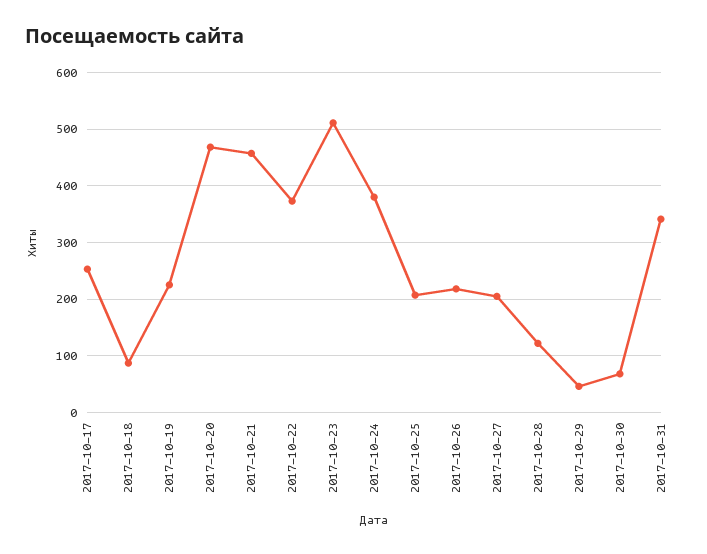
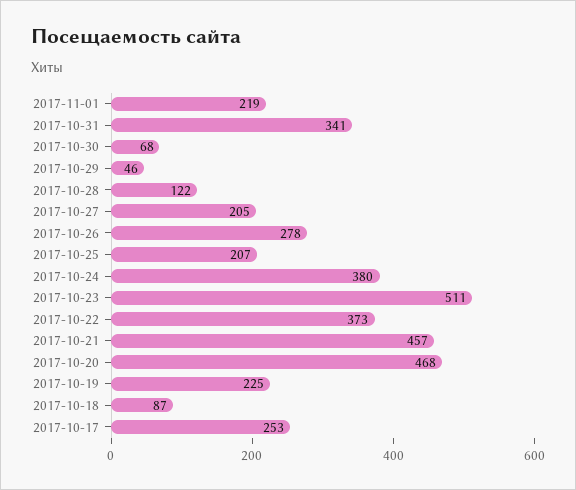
2017-10-26: 220 -> 278
2017-11-01: none -> 219

